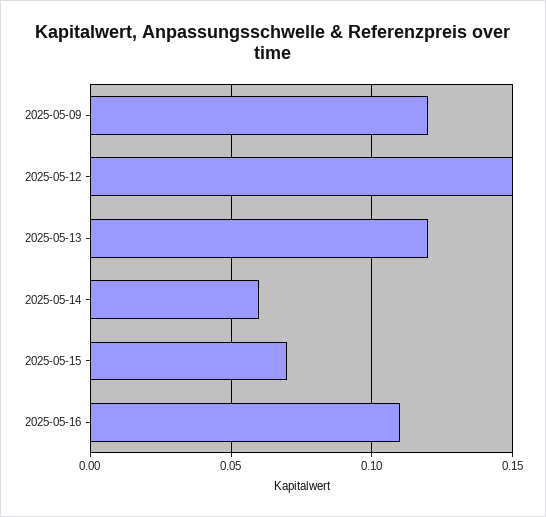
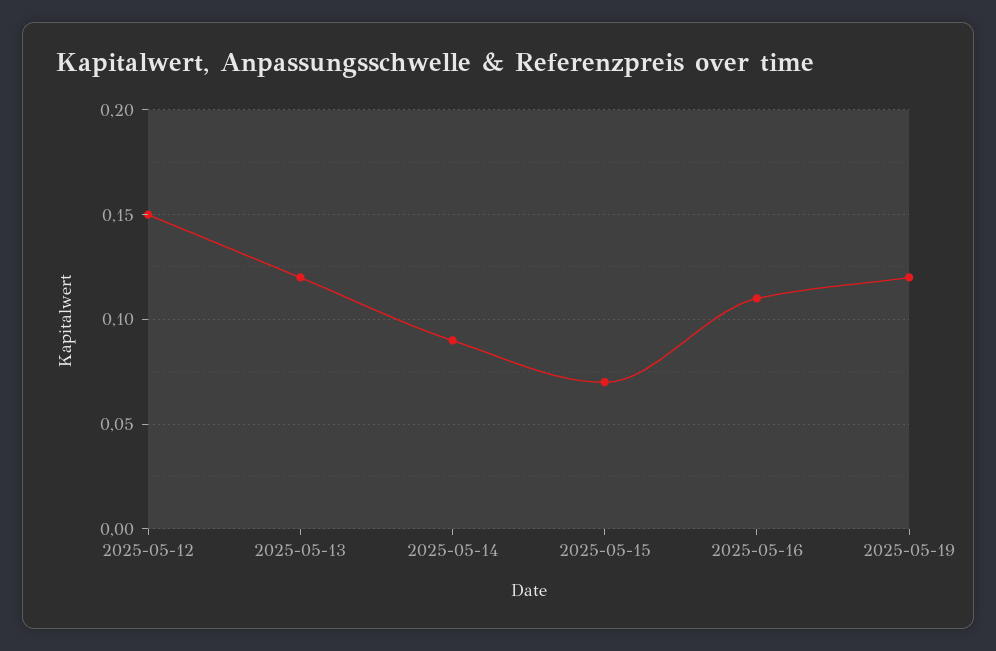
2025-05-09: 0.12 -> none
2025-05-14: 0.06 -> 0.09
2025-05-19: none -> 0.12

